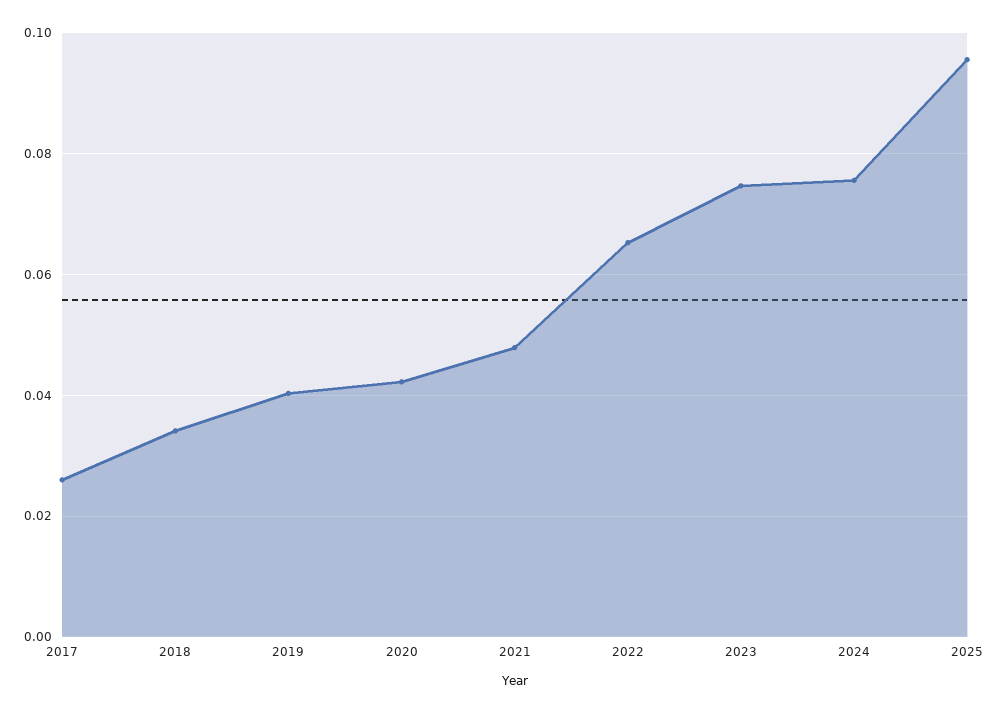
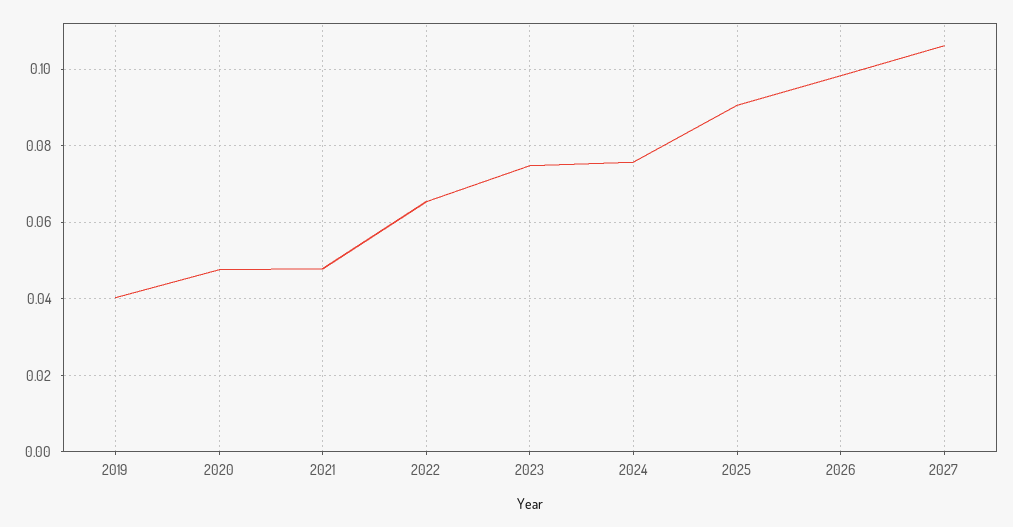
2017: 0.026 -> none
2018: 0.034 -> none
2020: 0.042 -> 0.048
2025: 0.096 -> 0.09
2026: none -> 0.098
2027: none -> 0.106

